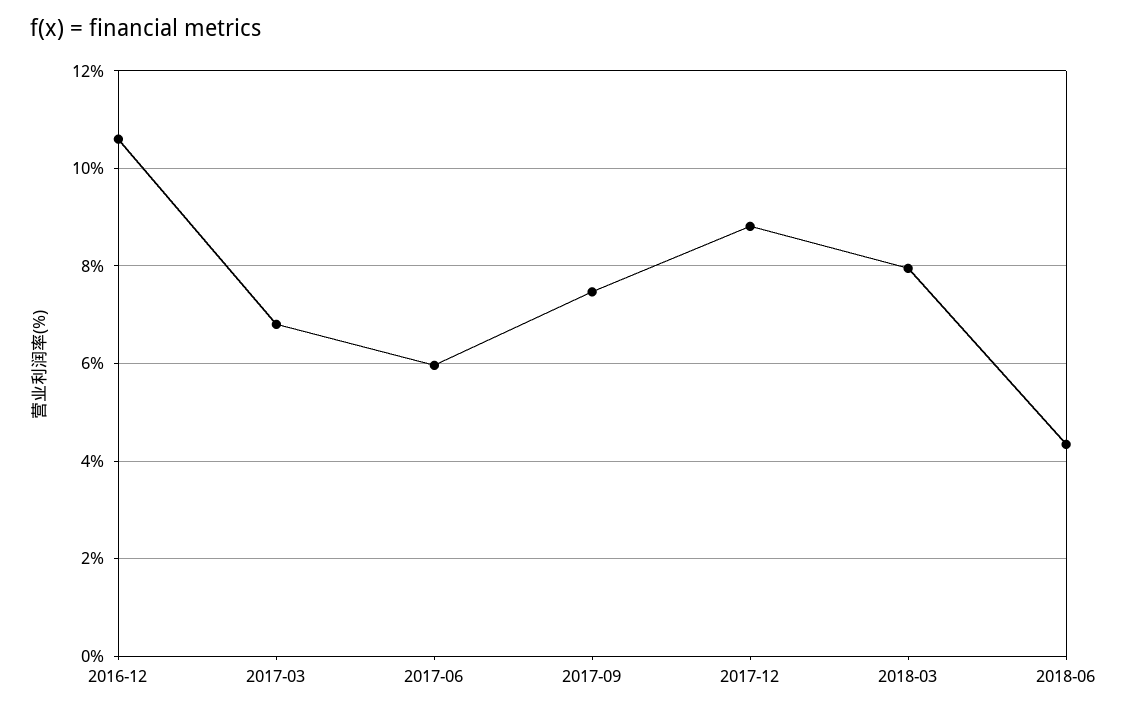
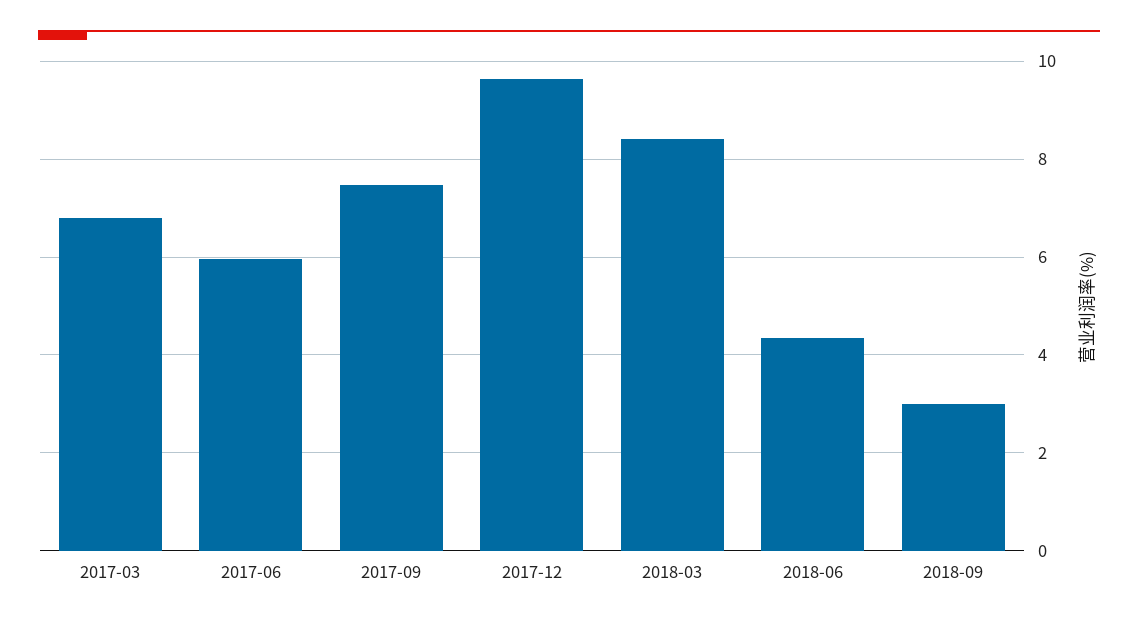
2016-12: 10.6 -> none
2017-12: 8.8 -> 9.6
2018-03: 8 -> 8.4
2018-09: none -> 3

